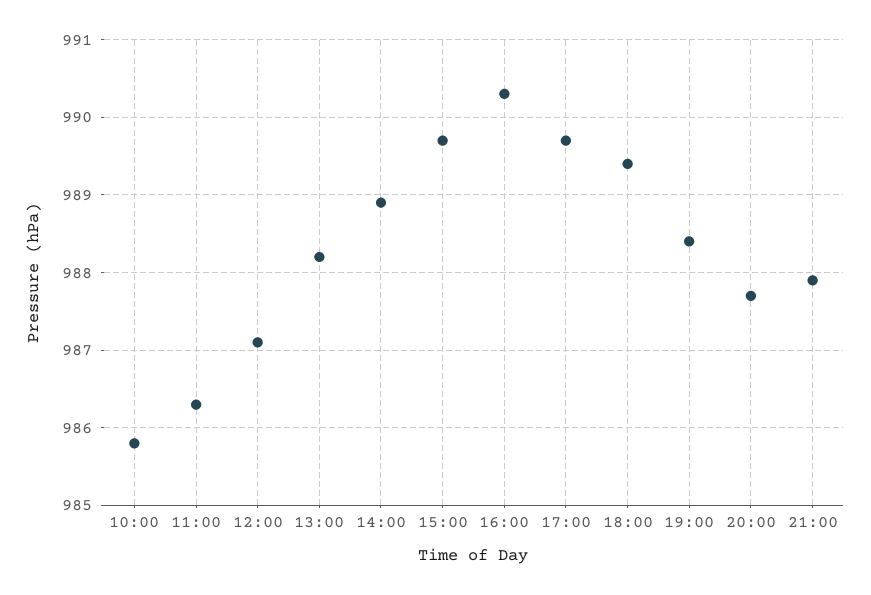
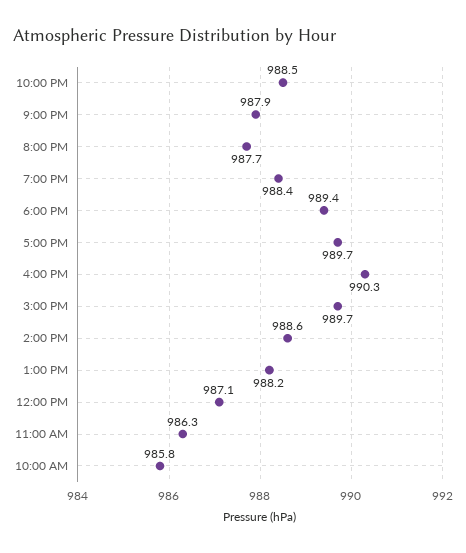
14:00: 988.9 -> 988.6
10:00 PM: none -> 988.5

